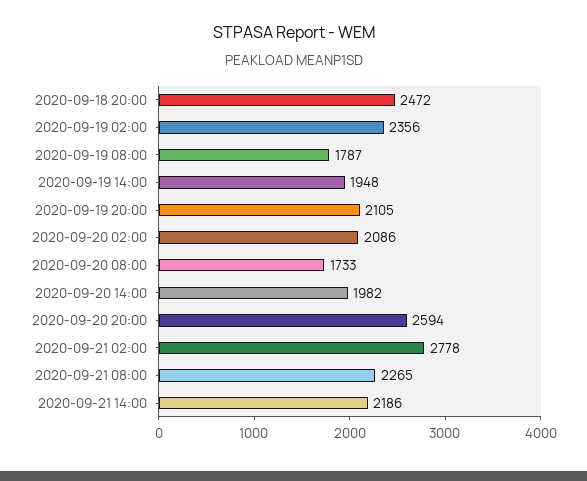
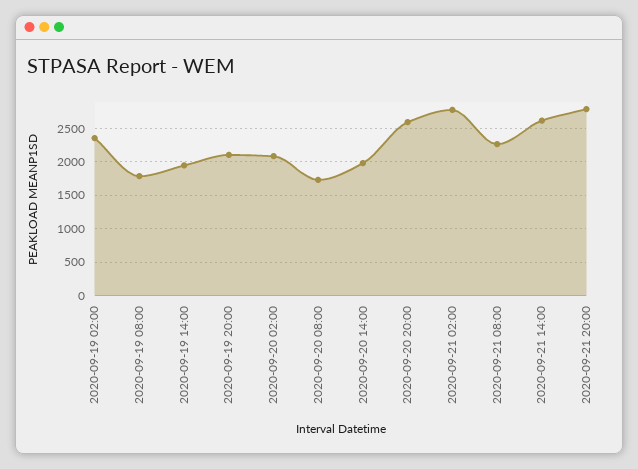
2020-09-18 20:00: 2472 -> none
2020-09-21 14:00: 2186 -> 2600
2020-09-21 20:00: none -> 2800

